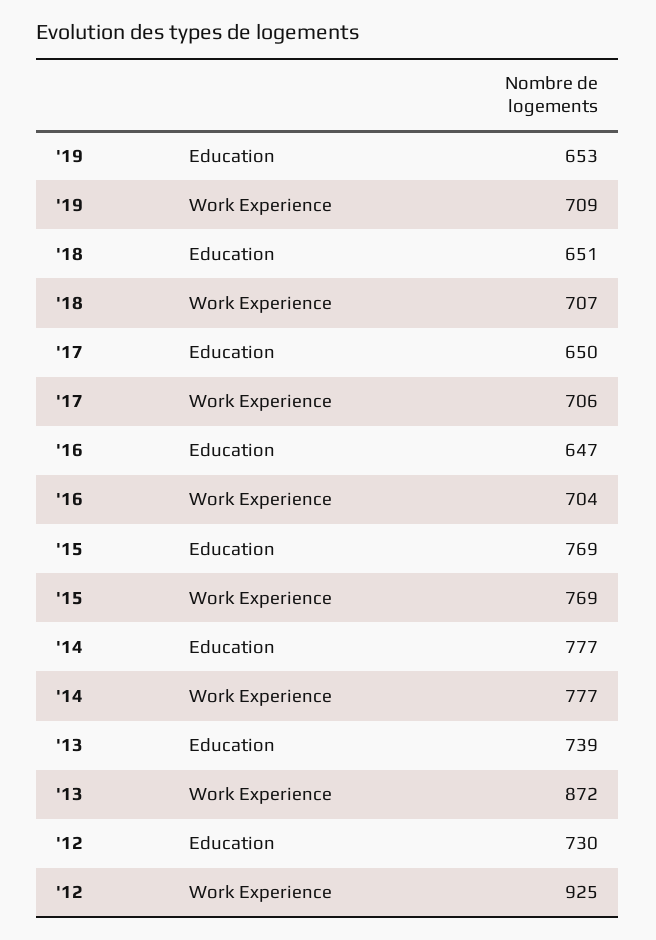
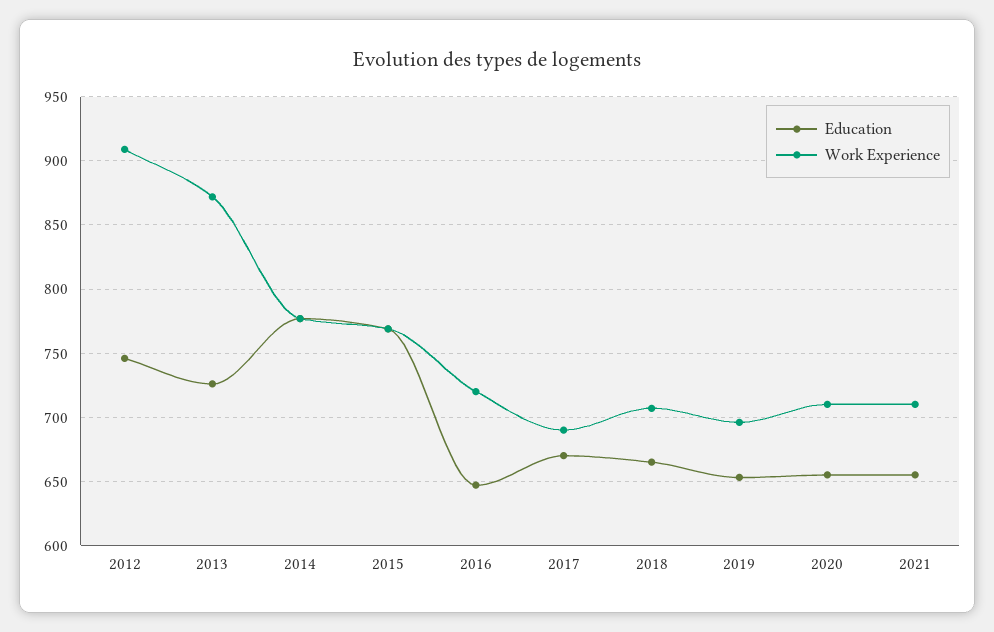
Work Experience, '19: 709 -> 695
Education, '18: 651 -> 665
Education, '17: 650 -> 670
Work Experience, '17: 706 -> 690
Work Experience, '16: 704 -> 720
Education, '13: 739 -> 725
Education, '12: 730 -> 745
Work Experience, '12: 925 -> 910
Education, 2020: none -> 655
Work Experience, 2020: none -> 710
Education, 2021: none -> 655
Work Experience, 2021: none -> 710

